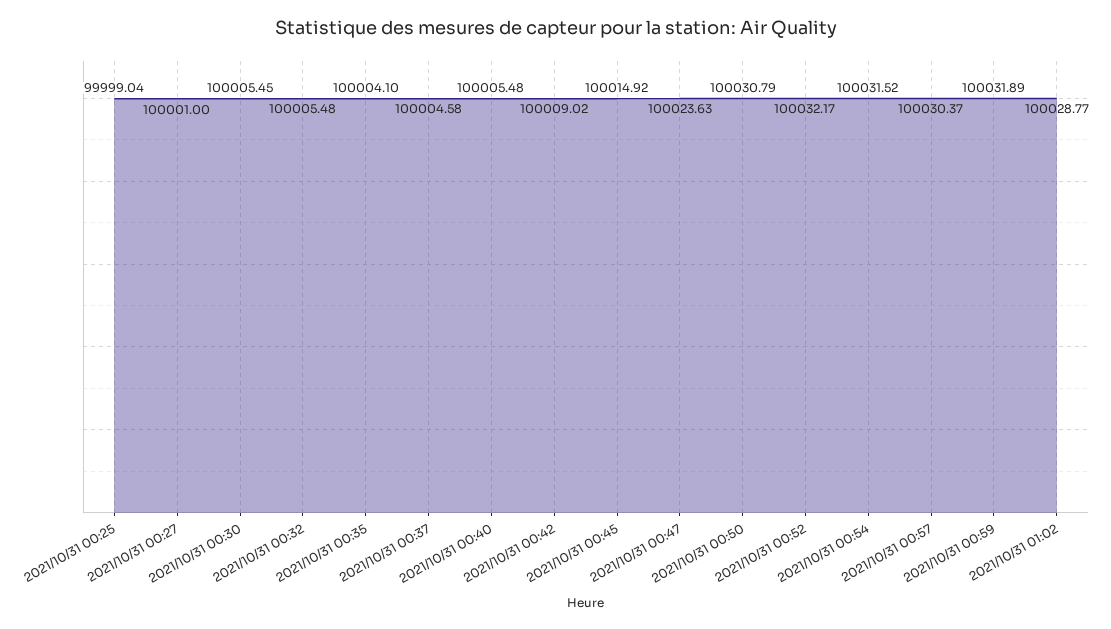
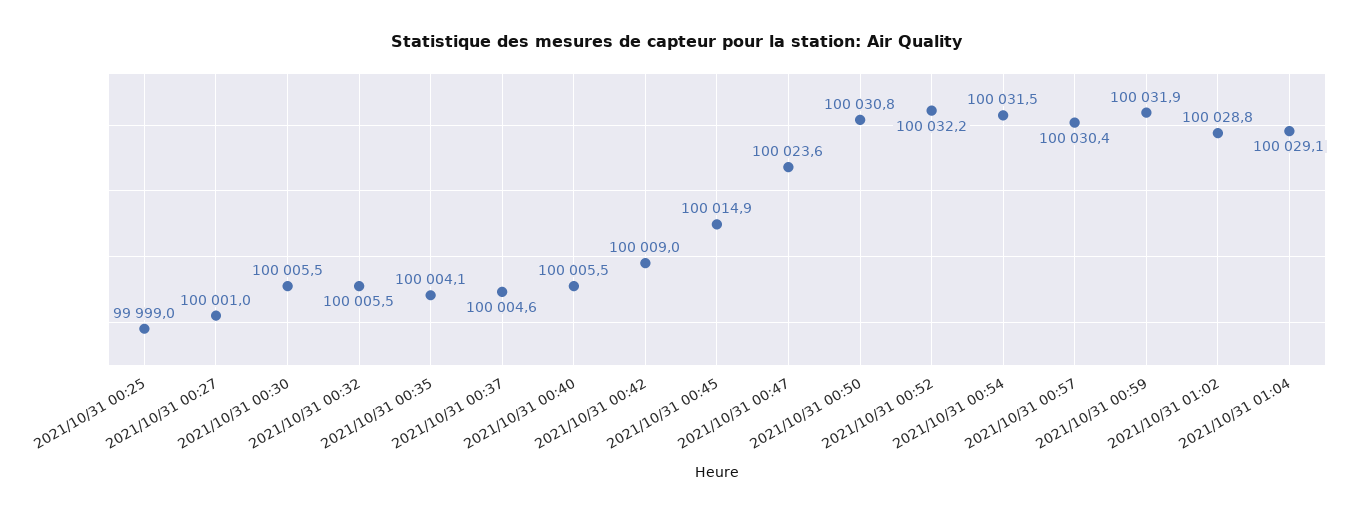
2021/10/31 01:04: none -> 100029.1

